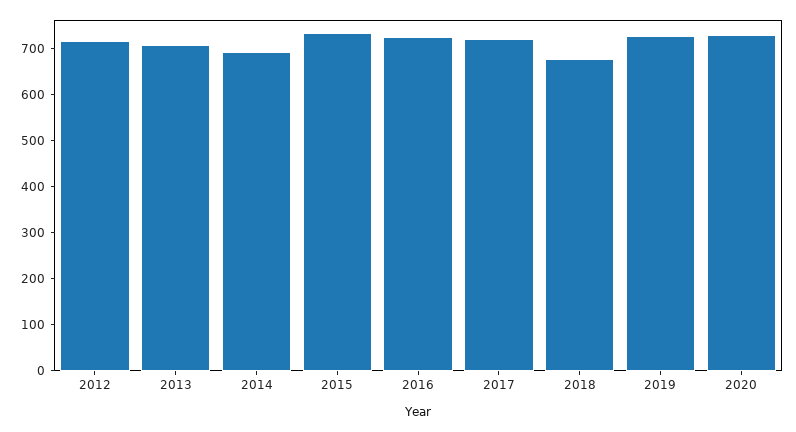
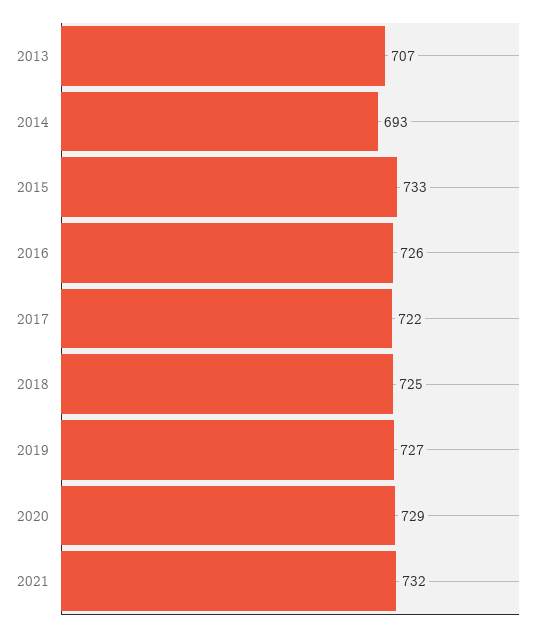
2012: 720 -> none
2018: 680 -> 725
2021: none -> 732

